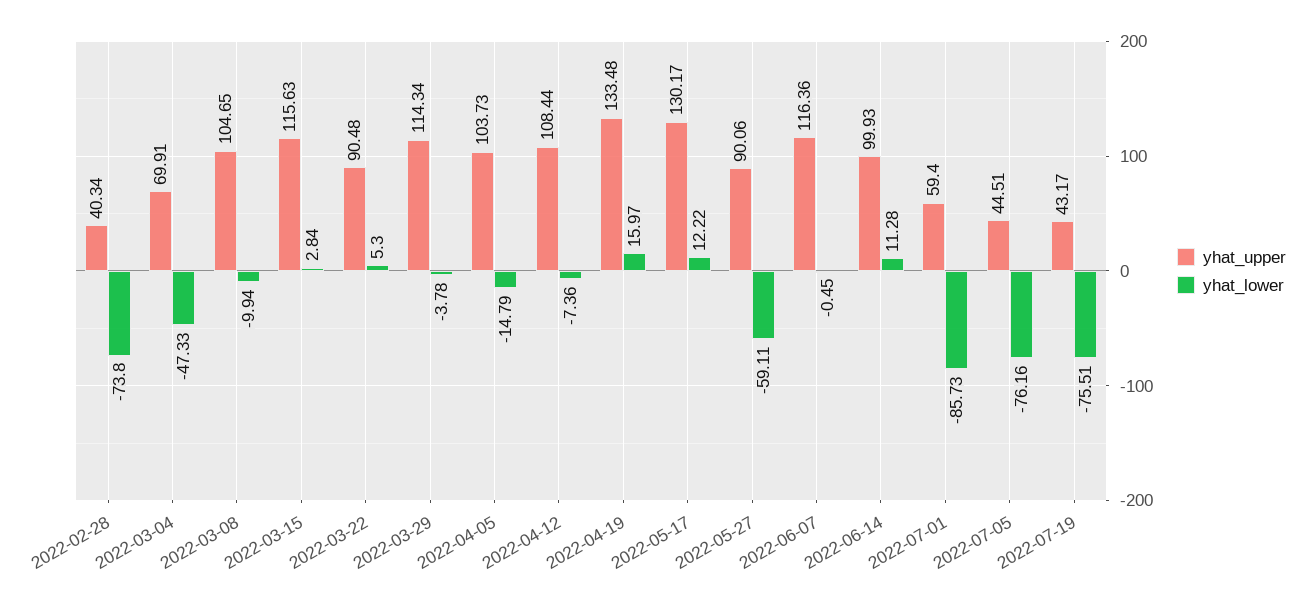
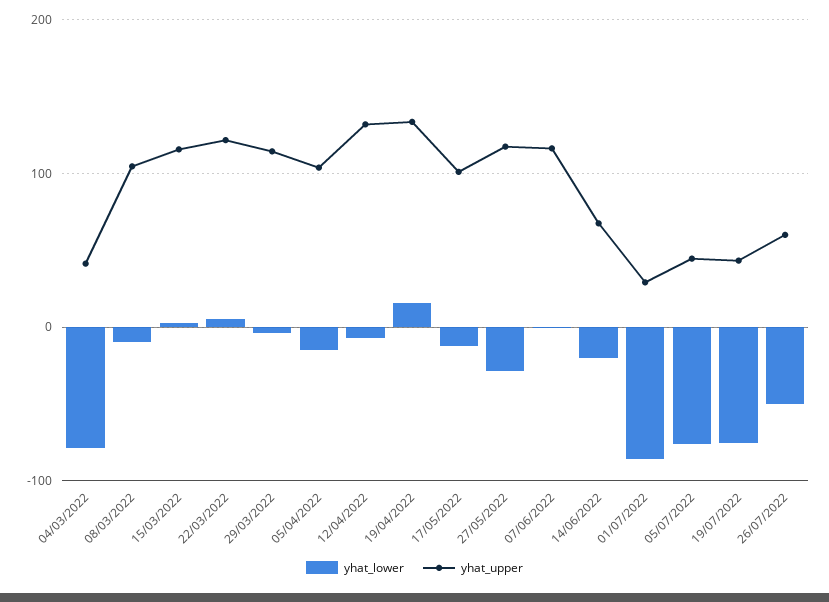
yhat_upper, 2022-02-28: 40.34 -> none
yhat_lower, 2022-02-28: -73.8 -> none
yhat_upper, 2022-03-04: 69.91 -> 40
yhat_lower, 2022-03-04: -47.33 -> -80
yhat_upper, 2022-03-22: 90.48 -> 120
yhat_upper, 2022-04-12: 108.44 -> 130
yhat_upper, 2022-05-17: 130.17 -> 100
yhat_lower, 2022-05-17: 12.22 -> -10
yhat_upper, 2022-05-27: 90.06 -> 120
yhat_lower, 2022-05-27: -59.11 -> -30
yhat_upper, 2022-06-14: 99.93 -> 70
yhat_lower, 2022-06-14: 11.28 -> -20
yhat_upper, 2022-07-01: 59.4 -> 30
yhat_lower, 26/07/2022: none -> -50
yhat_upper, 26/07/2022: none -> 60

